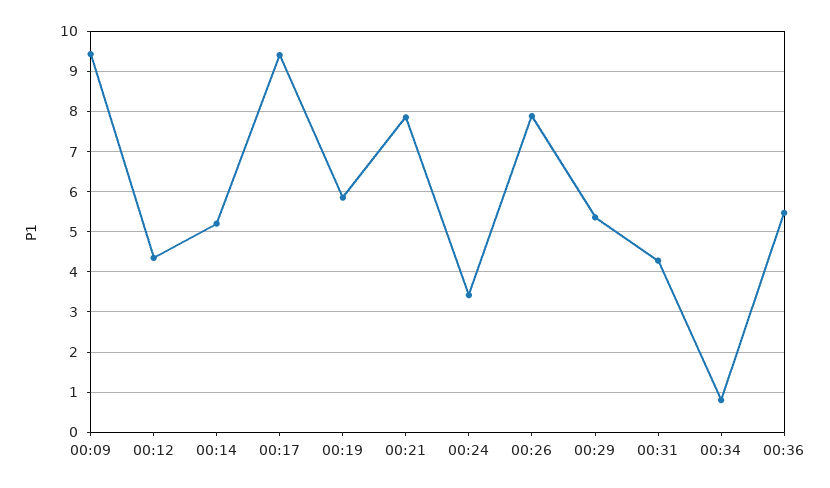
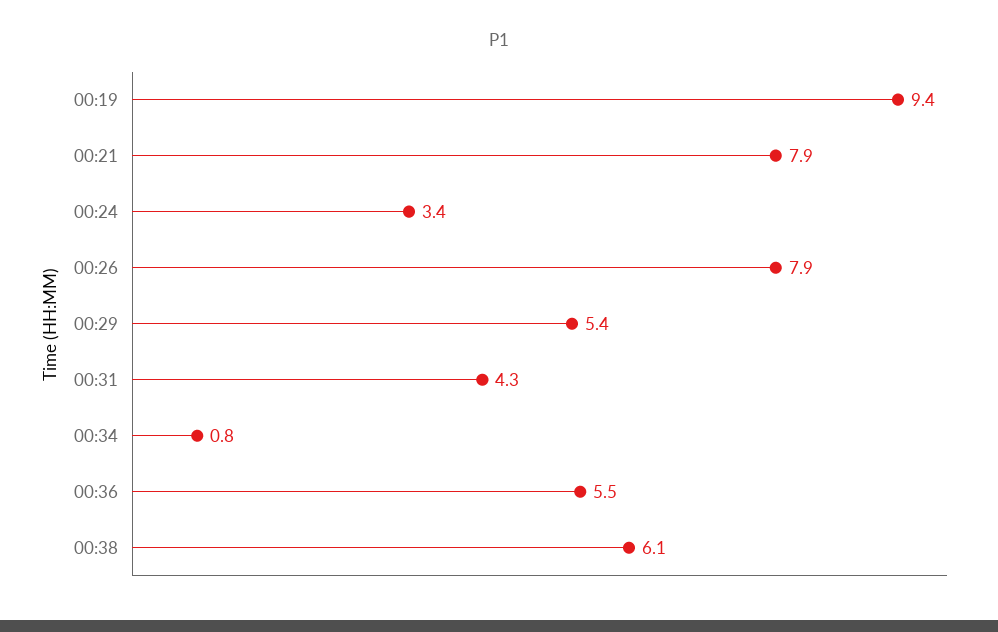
00:09: 9.4 -> none
00:12: 4.4 -> none
00:14: 5.2 -> none
00:17: 9.4 -> none
00:19: 5.8 -> 9.4
00:38: none -> 6.1

